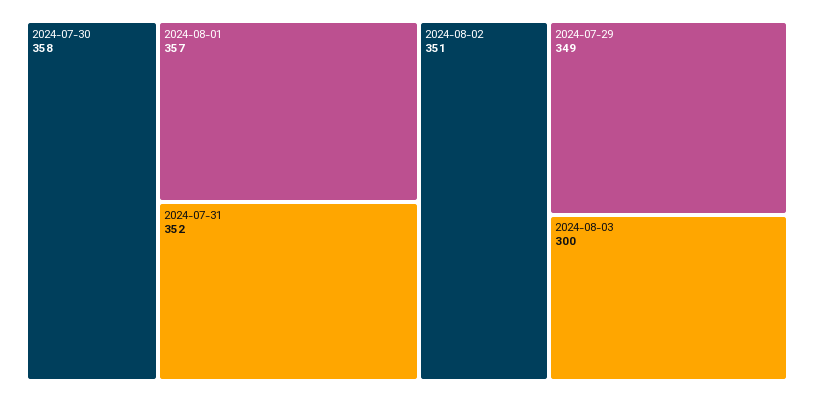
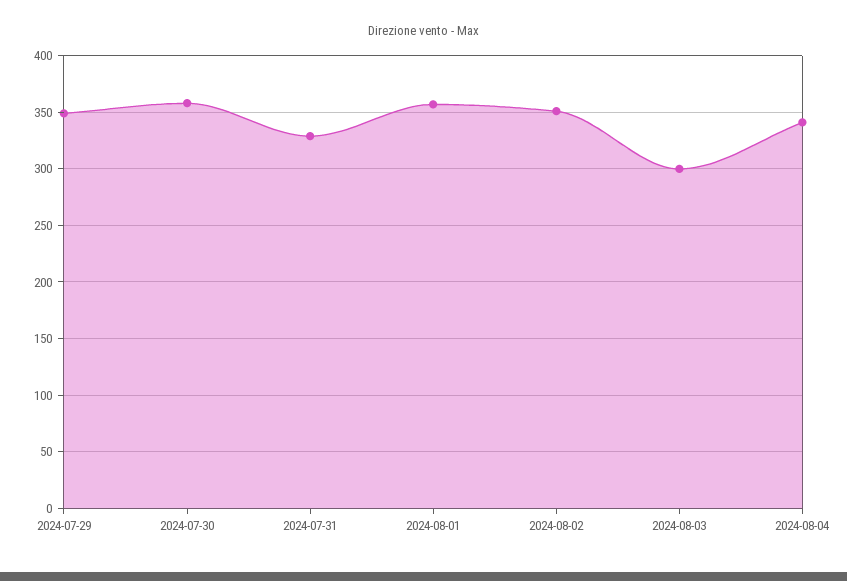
2024-07-31: 352 -> 330
2024-08-04: none -> 340

